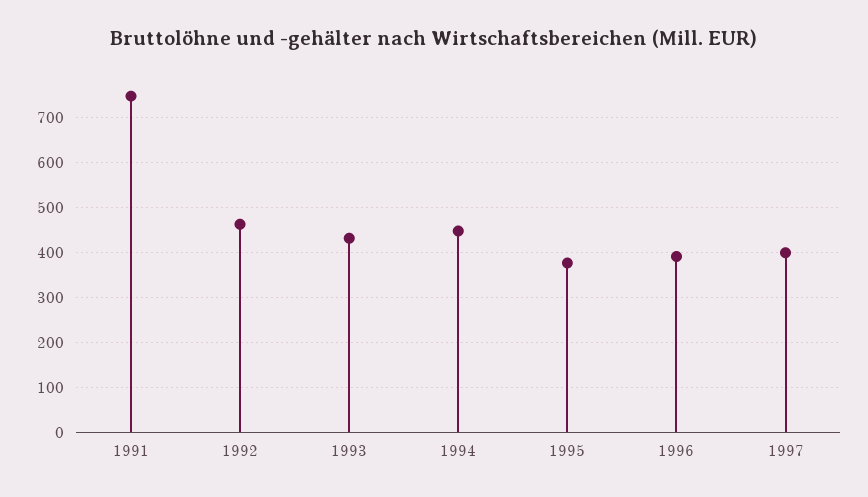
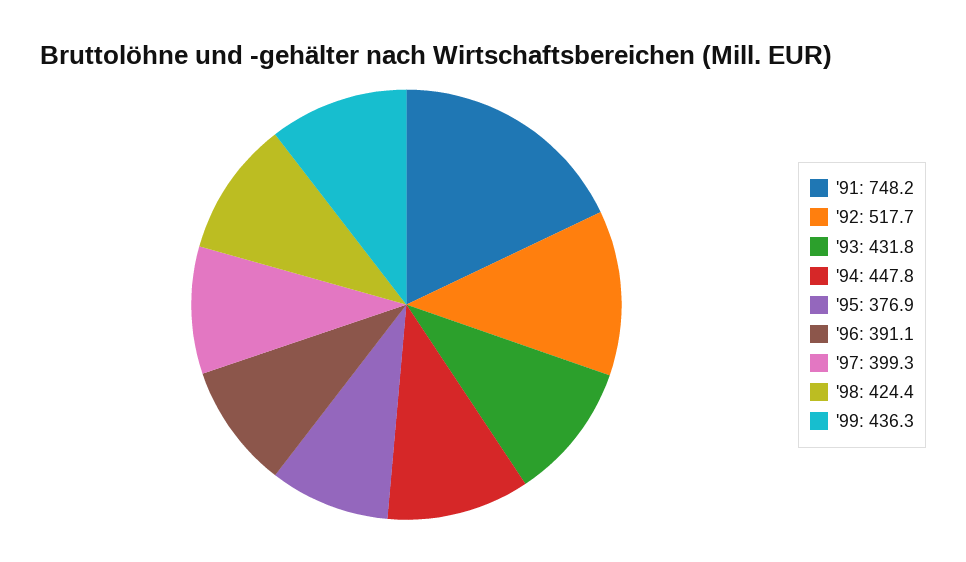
1992: 460 -> 517.7
'98: none -> 424.4
'99: none -> 436.3

